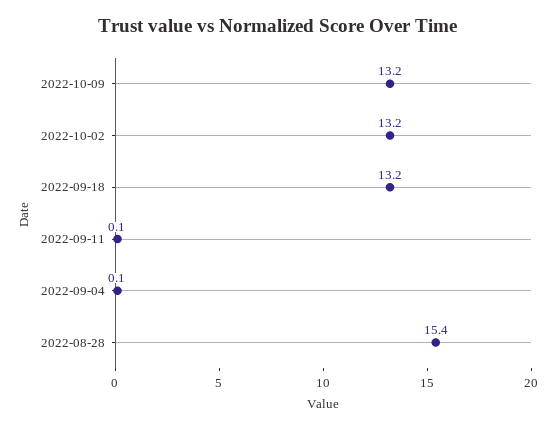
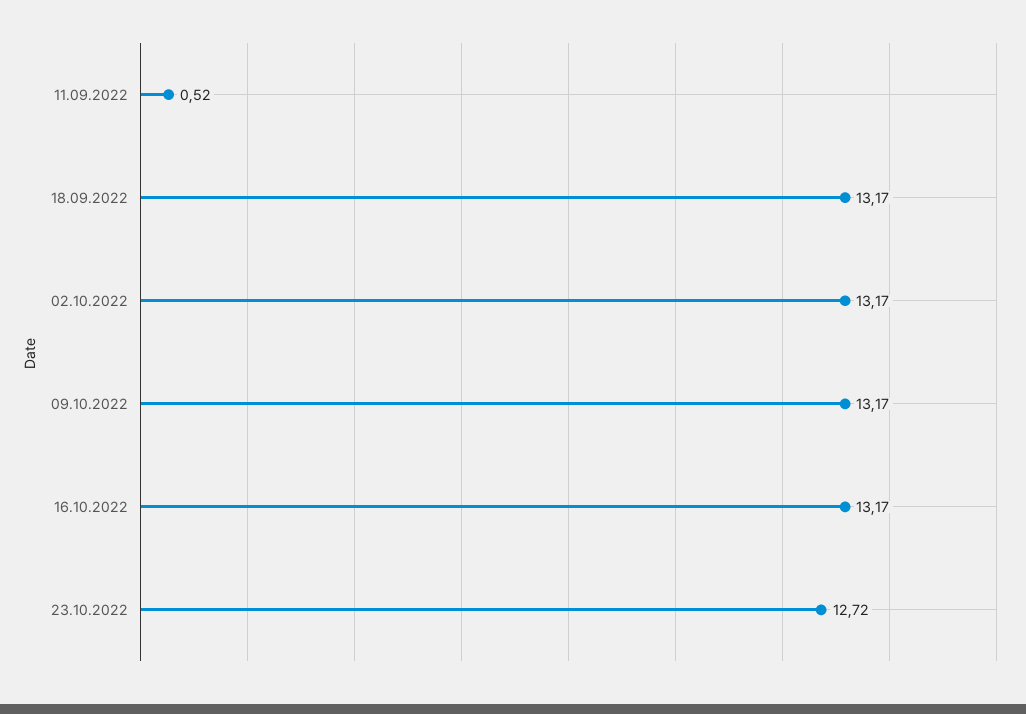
2022-09-11: 0.1 -> 0.52
2022-09-04: 0.1 -> none
2022-08-28: 15.4 -> none
16.10.2022: none -> 13.17
23.10.2022: none -> 12.72

